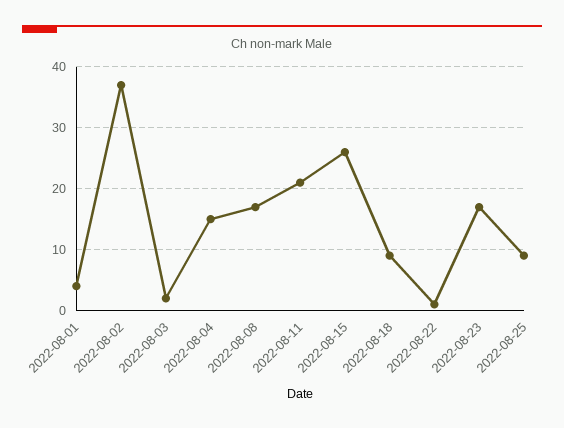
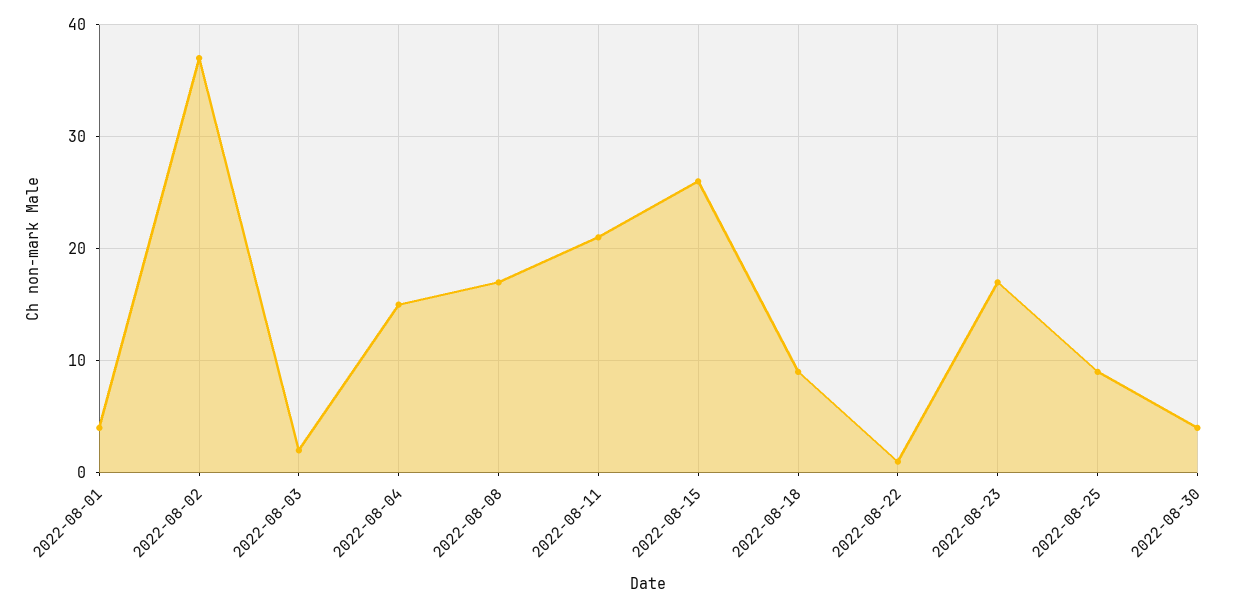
2022-08-30: none -> 4

